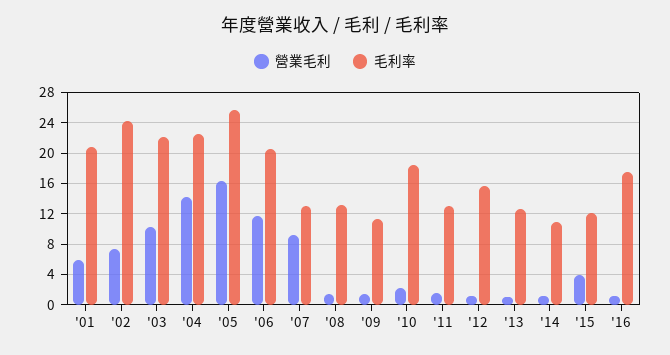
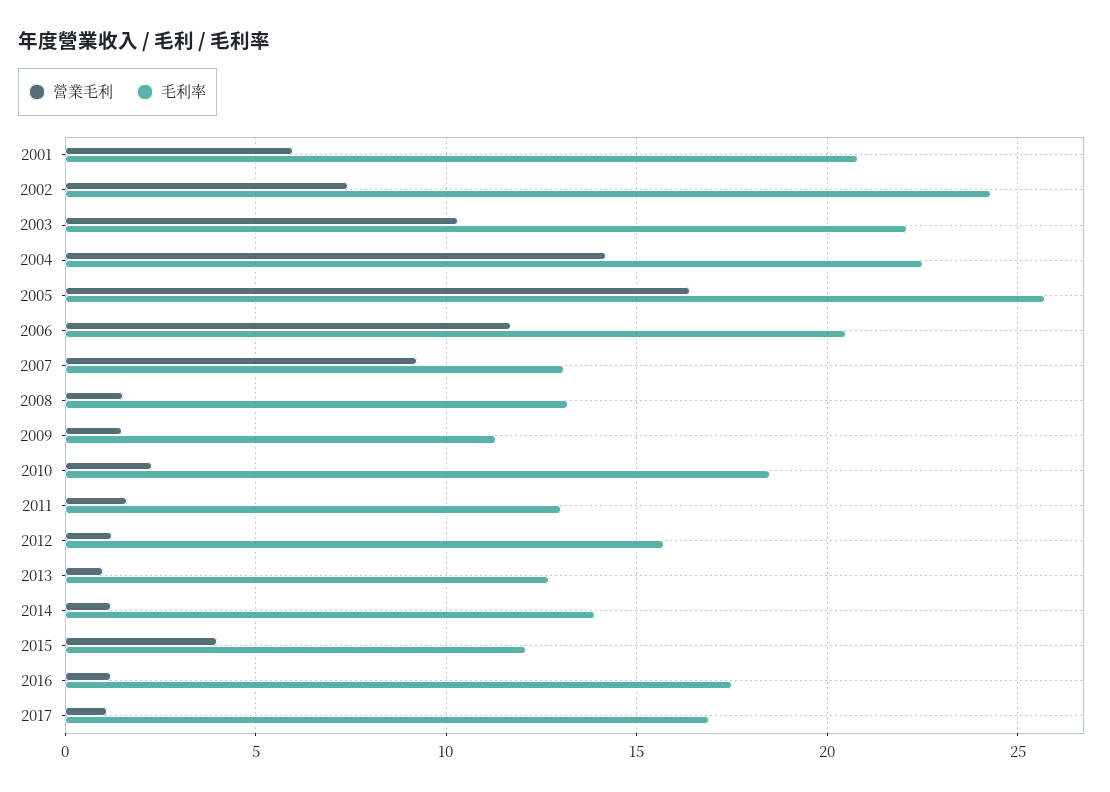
毛利率, '14: 11 -> 14
營業毛利, 2017: none -> 1
毛利率, 2017: none -> 17

